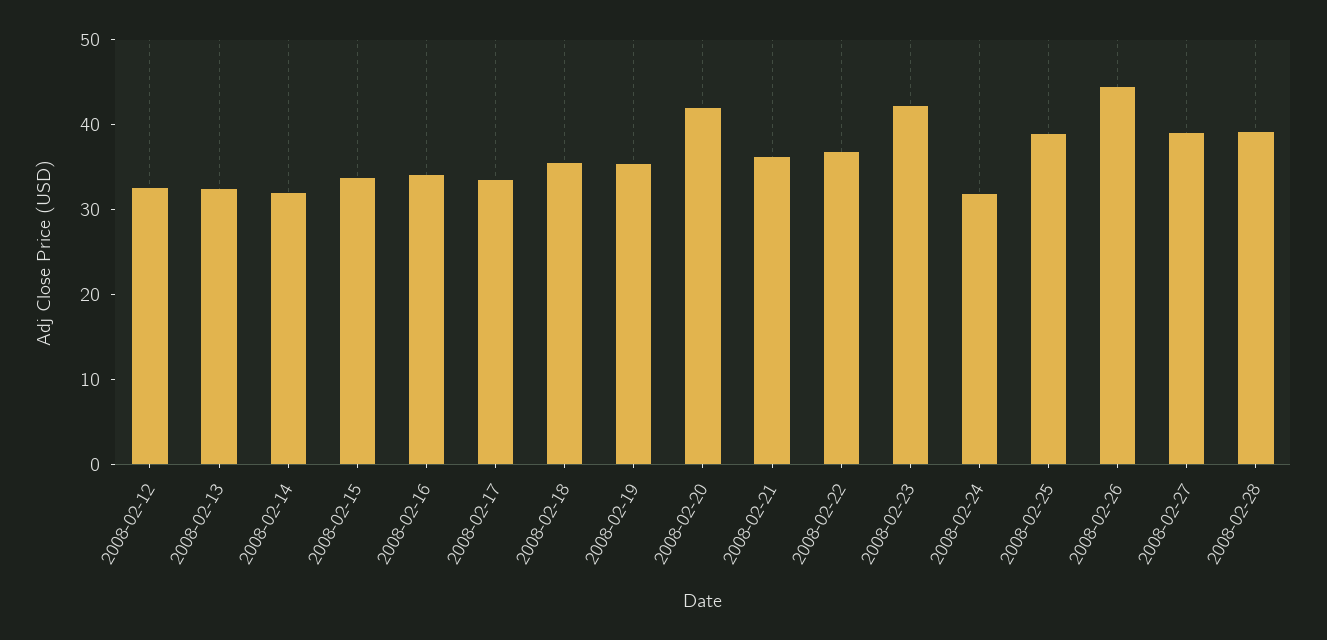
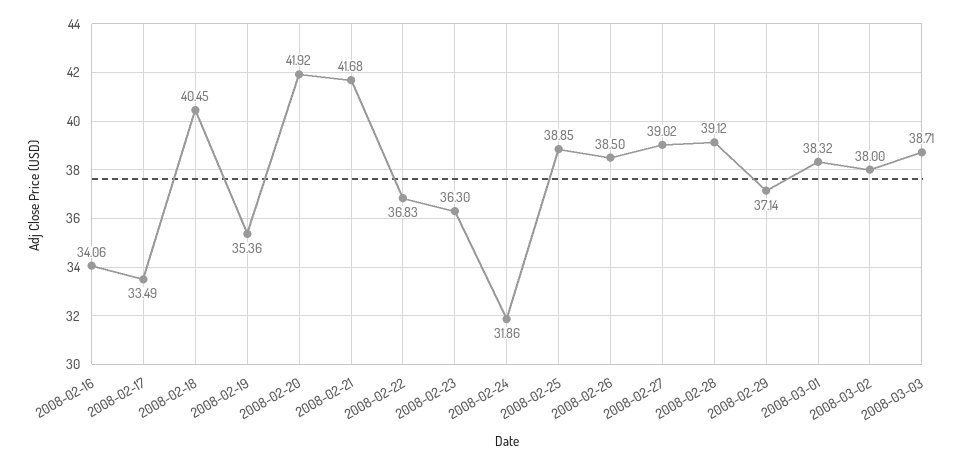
2008-02-12: 32 -> none
2008-02-13: 32 -> none
2008-02-14: 32 -> none
2008-02-15: 34 -> none
2008-02-18: 36 -> 40.45
2008-02-21: 36 -> 41.68
2008-02-23: 42 -> 36.3
2008-02-26: 44 -> 38.5
2008-02-29: none -> 37.14
2008-03-01: none -> 38.32
2008-03-02: none -> 38
2008-03-03: none -> 38.71

